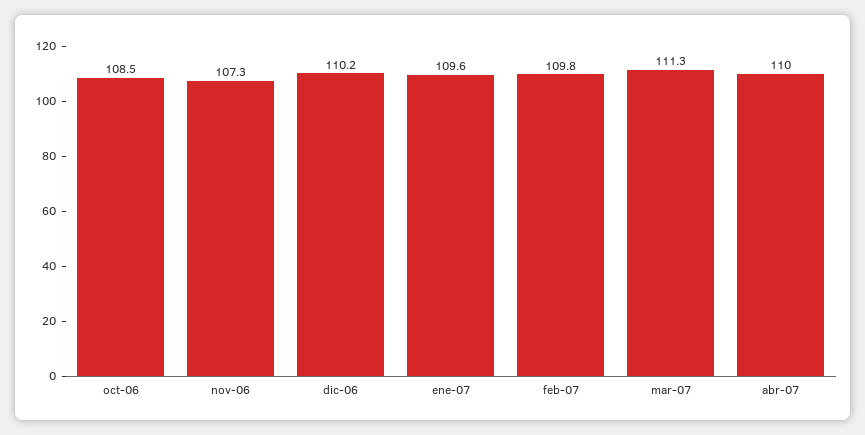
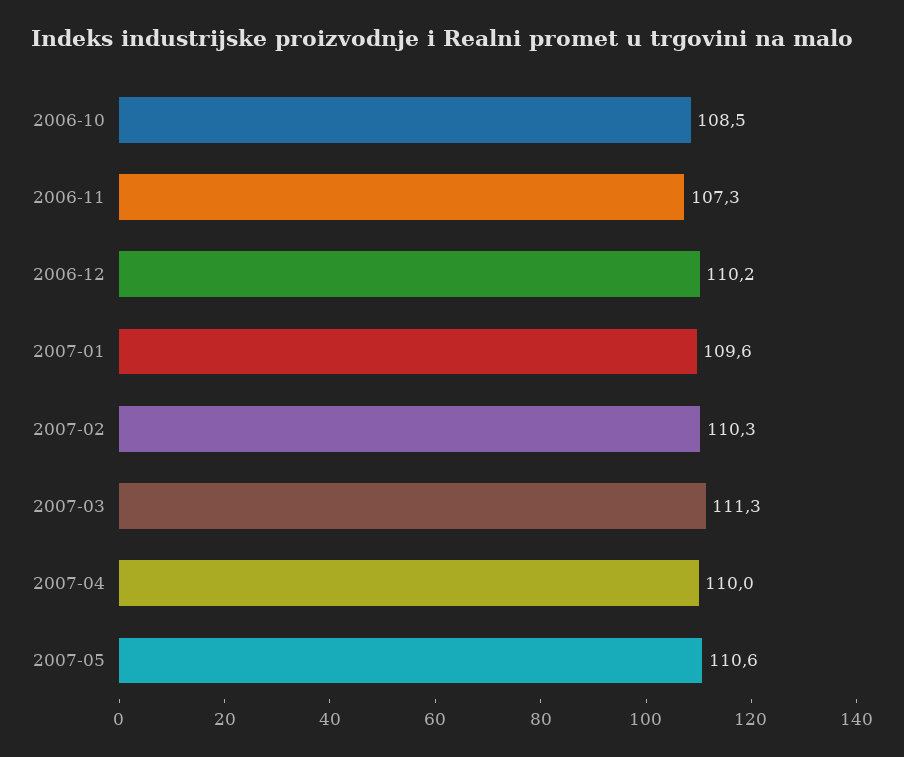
feb-07: 109.8 -> 110.3
2007-05: none -> 110.6

